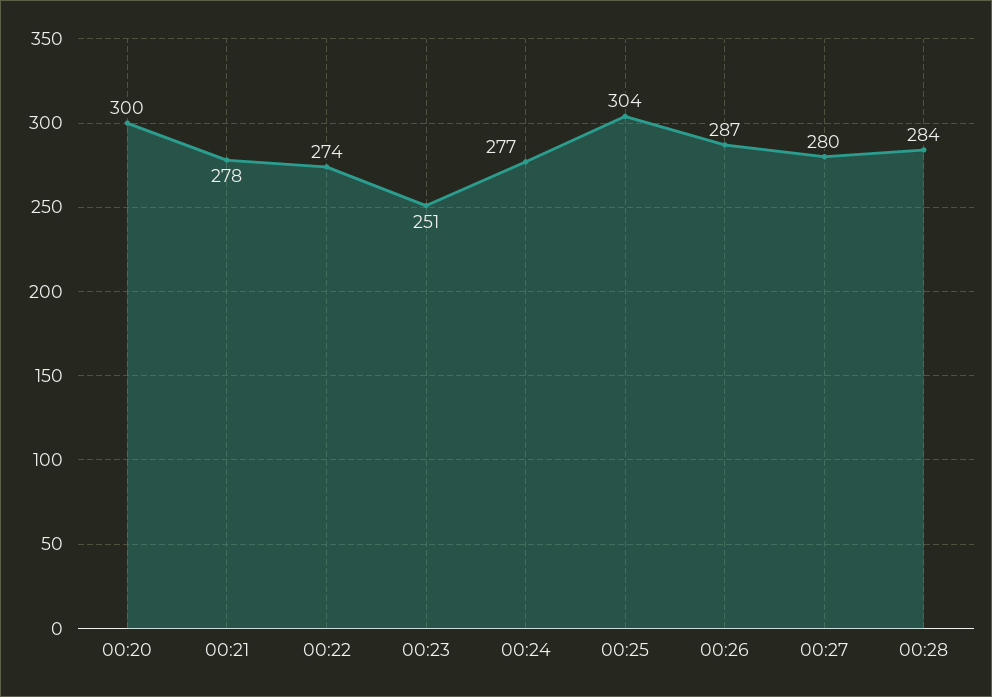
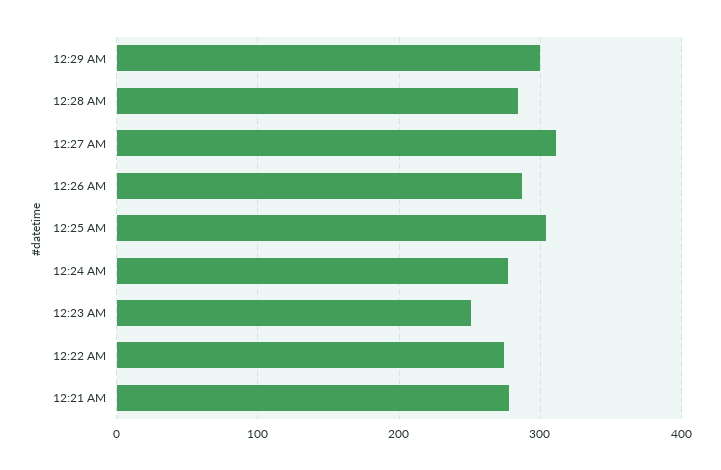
00:20: 300 -> none
00:27: 280 -> 310
12:29 AM: none -> 300

